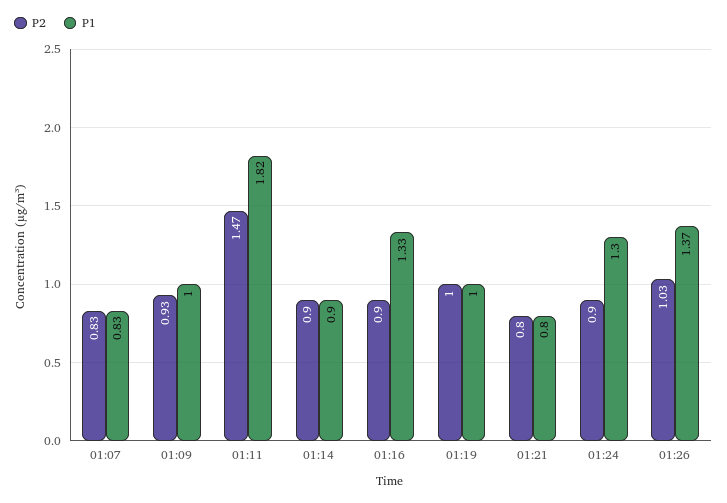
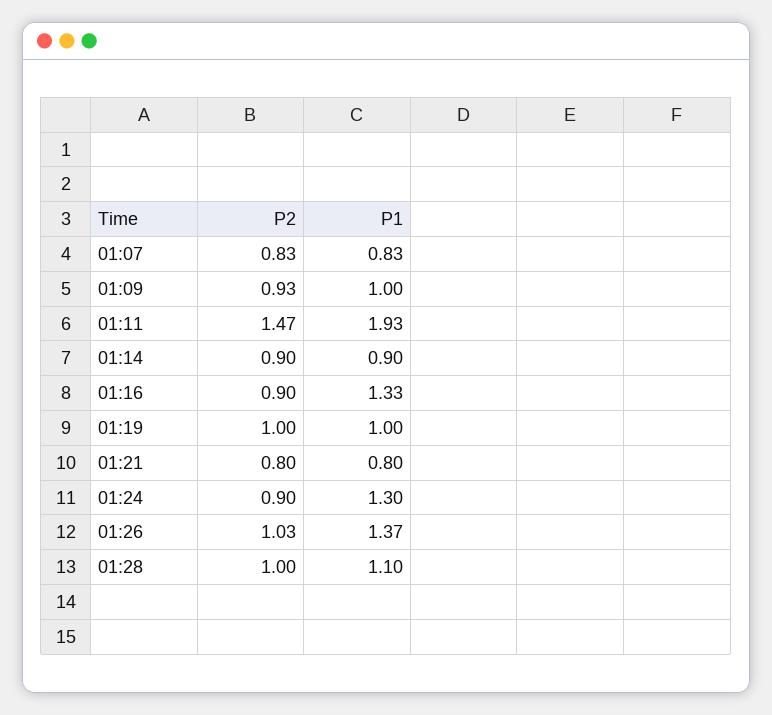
P1, 01:11: 1.82 -> 1.93
P2, 01:28: none -> 1
P1, 01:28: none -> 1.1

